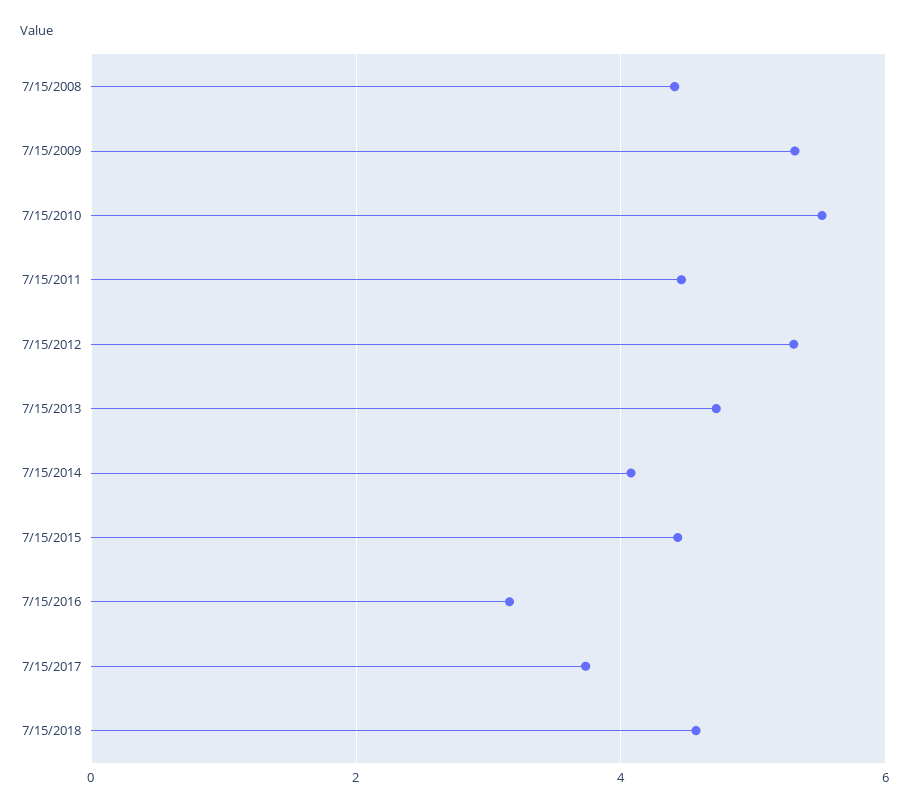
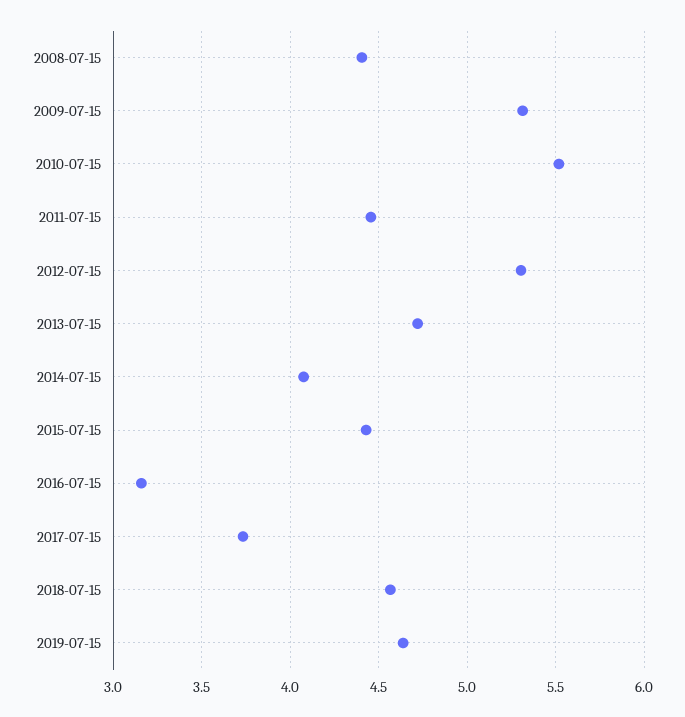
2019-07-15: none -> 4.65

